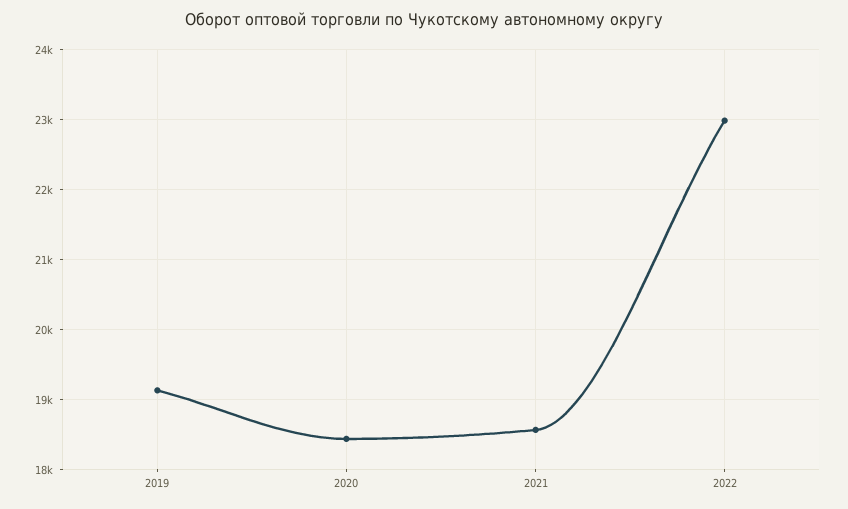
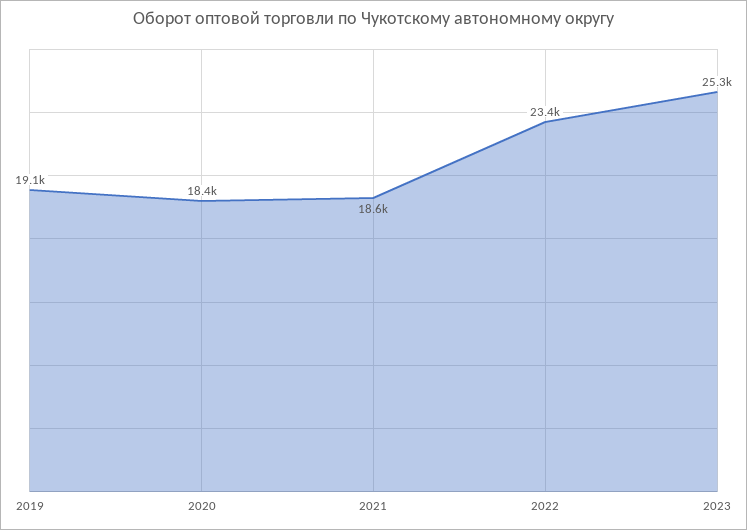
2022: 23000 -> 23400
2023: none -> 25300

